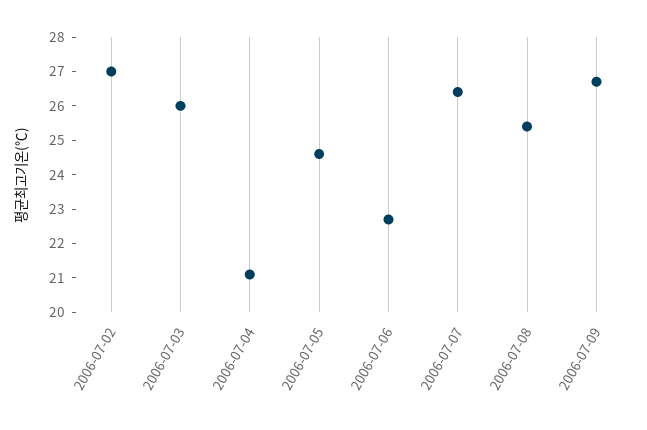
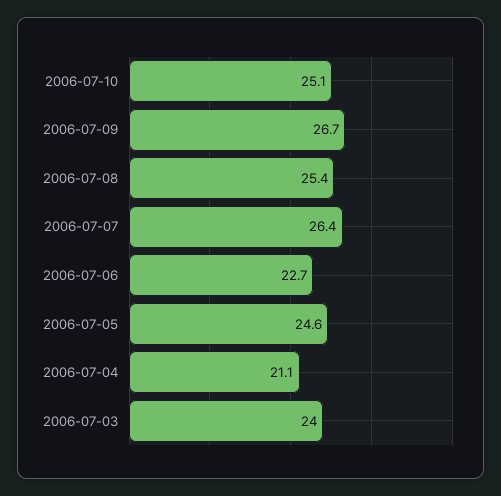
2006-07-02: 27 -> none
2006-07-03: 26 -> 24
2006-07-10: none -> 25.1

